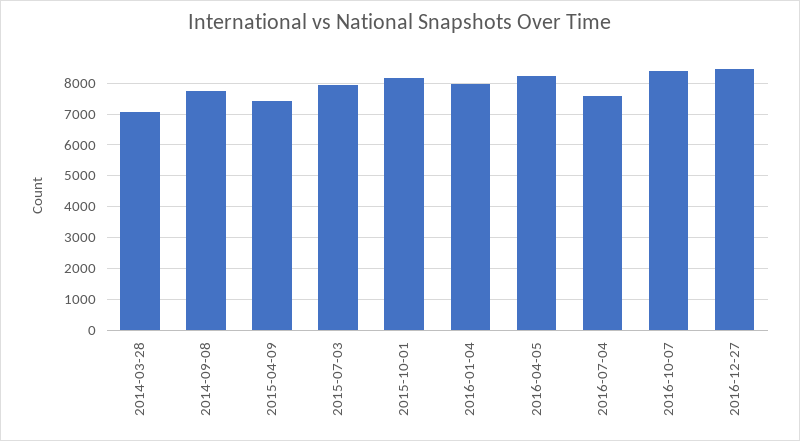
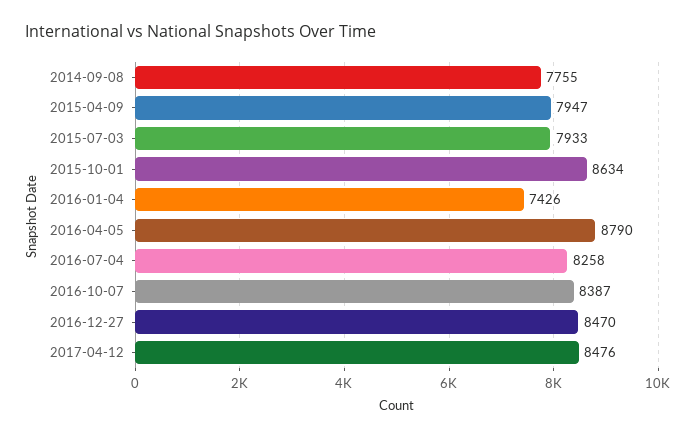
2014-03-28: 7000 -> none
2015-04-09: 7400 -> 7947
2015-10-01: 8200 -> 8634
2016-01-04: 8000 -> 7426
2016-04-05: 8200 -> 8790
2016-07-04: 7600 -> 8258
2017-04-12: none -> 8476

